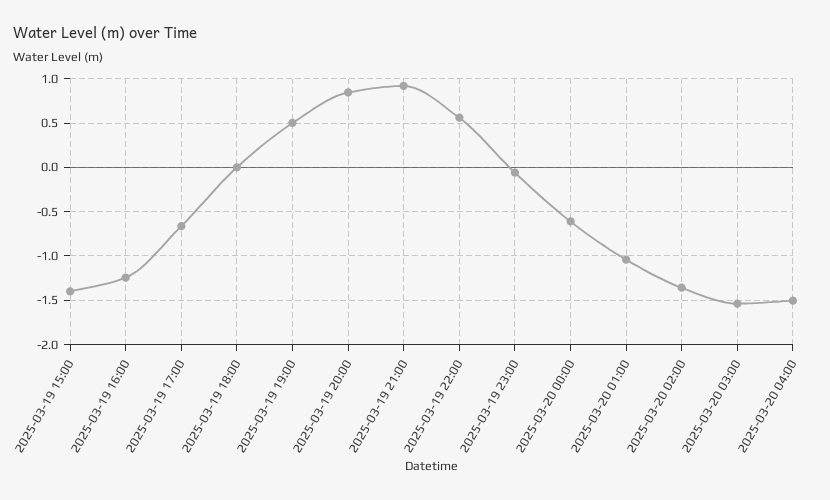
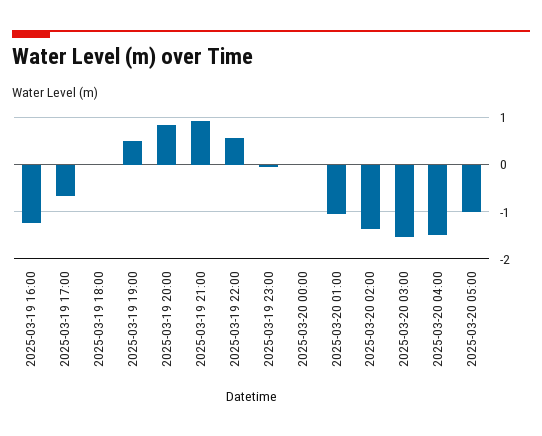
2025-03-19 15:00: -1.4 -> none
2025-03-20 00:00: -0.6 -> 0
2025-03-20 05:00: none -> -1

